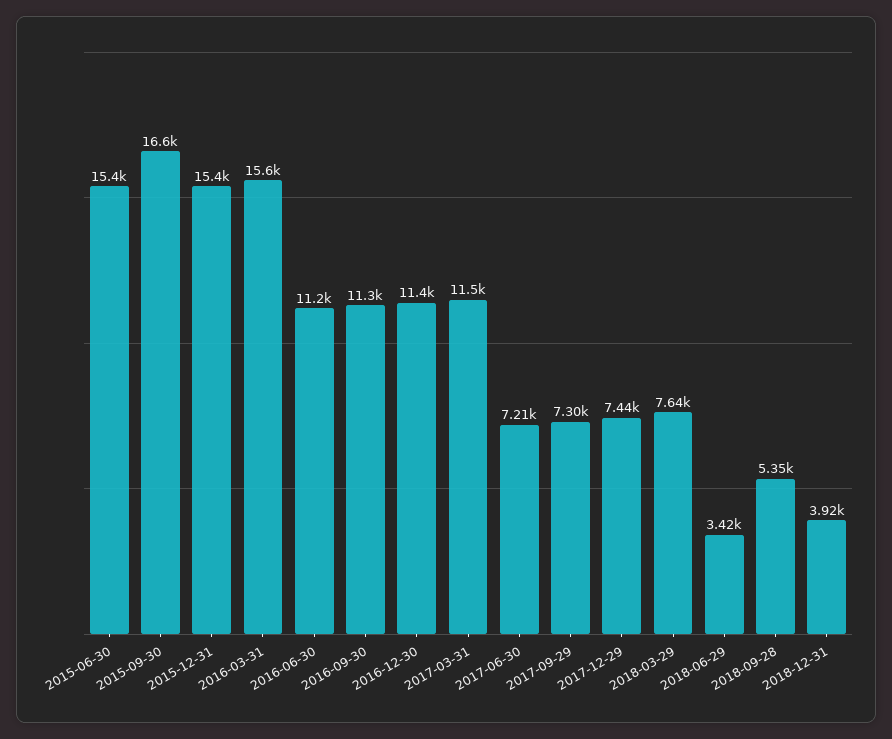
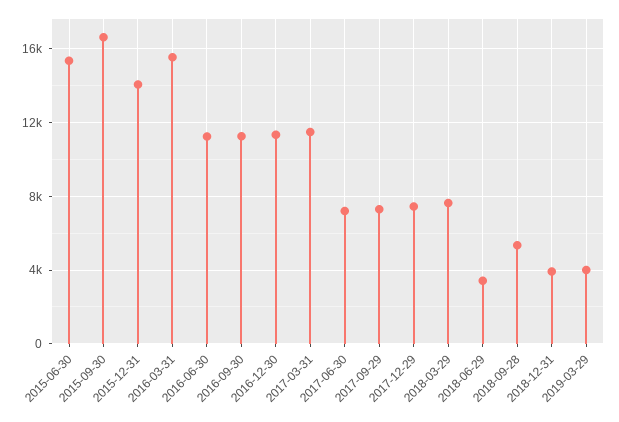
2015-12-31: 15400 -> 14000
2019-03-29: none -> 4000

